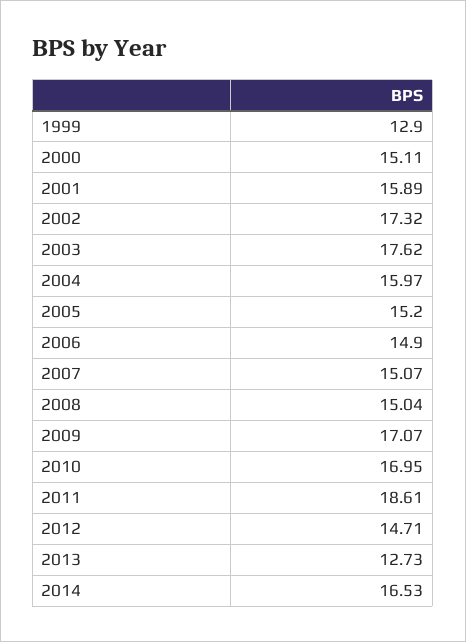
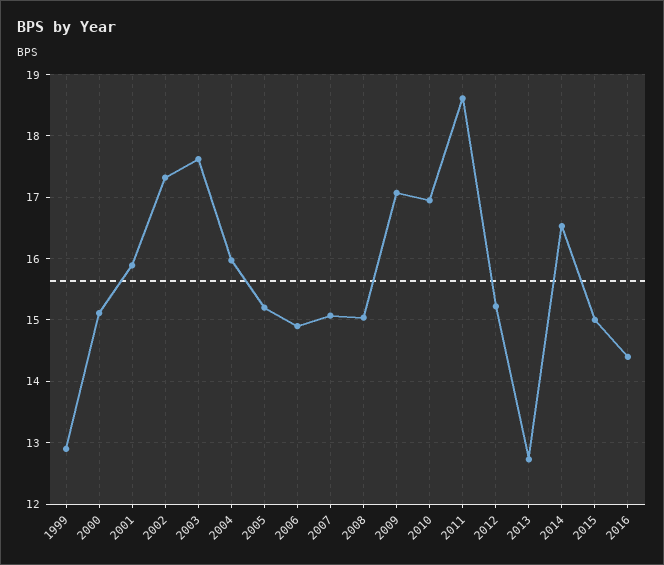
2012: 14.71 -> 15.2
2015: none -> 15
2016: none -> 14.4

